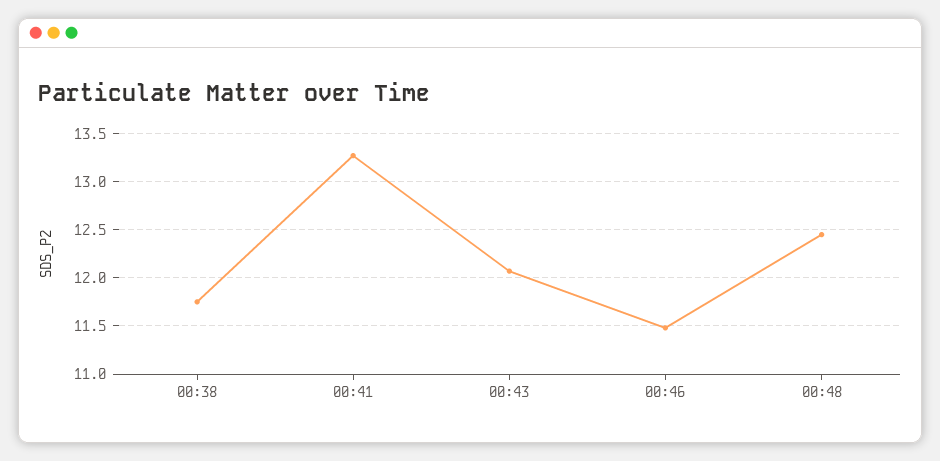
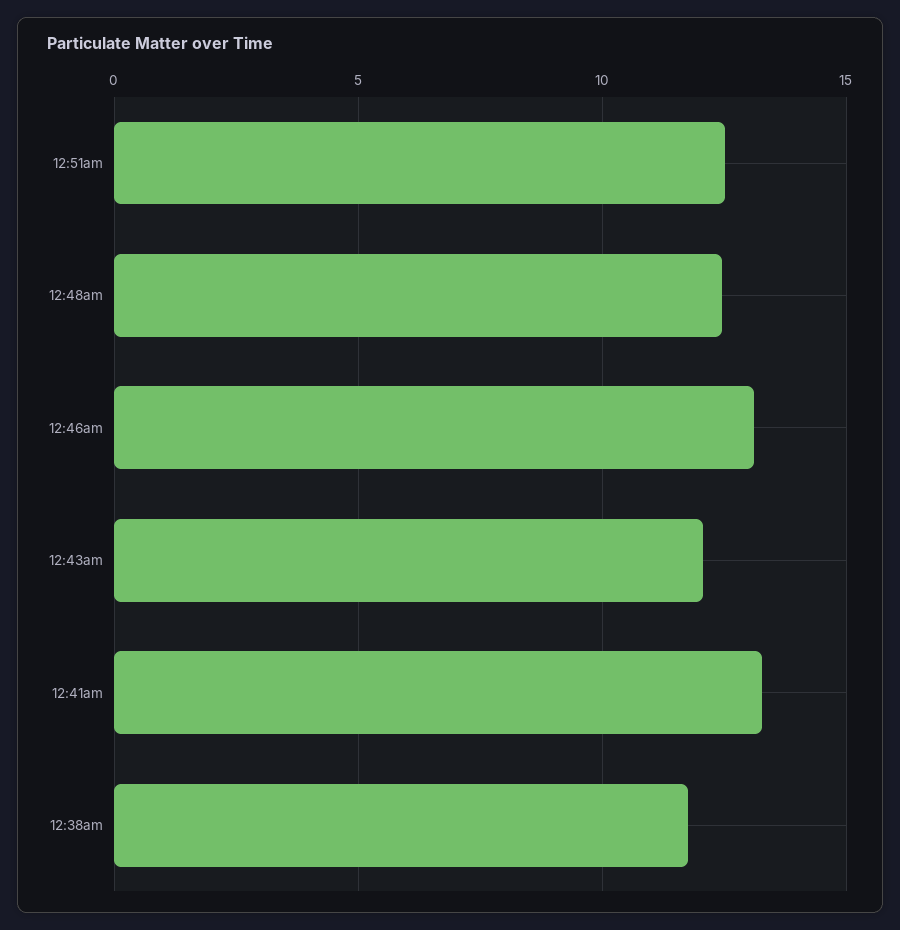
00:46: 11.5 -> 13
12:51am: none -> 12.5

